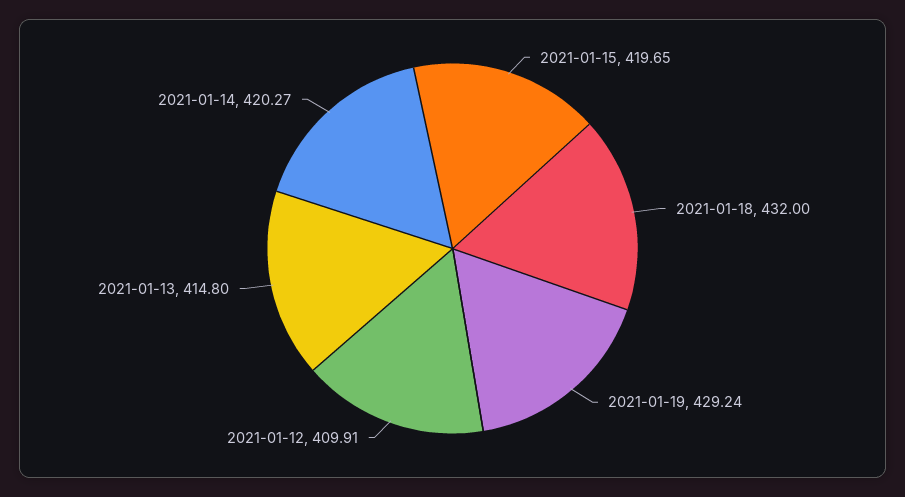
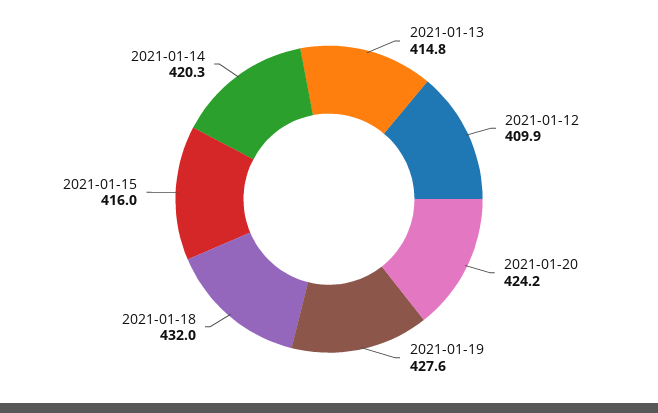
2021-01-15: 419.65 -> 416
2021-01-19: 429.24 -> 427.6
2021-01-20: none -> 424.2

